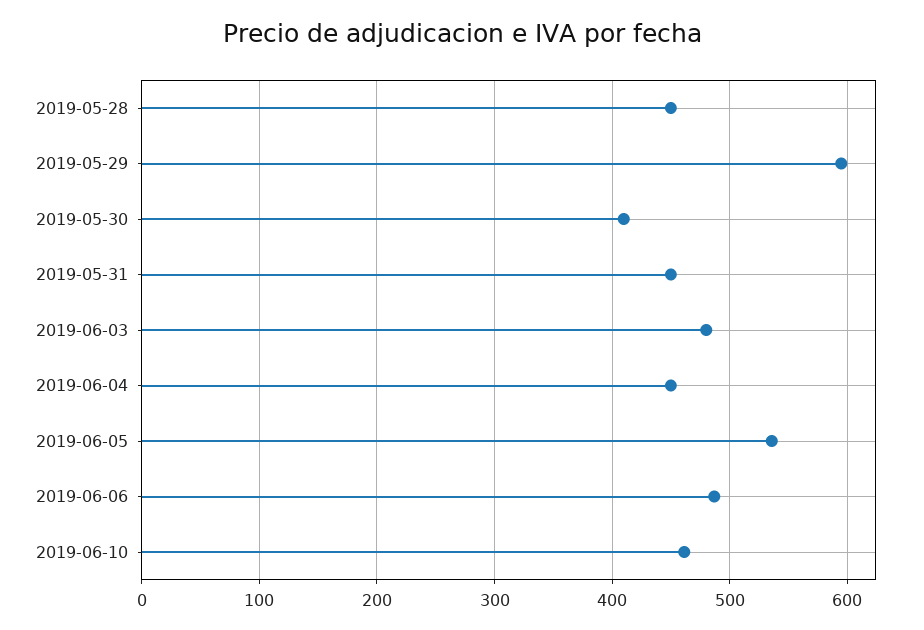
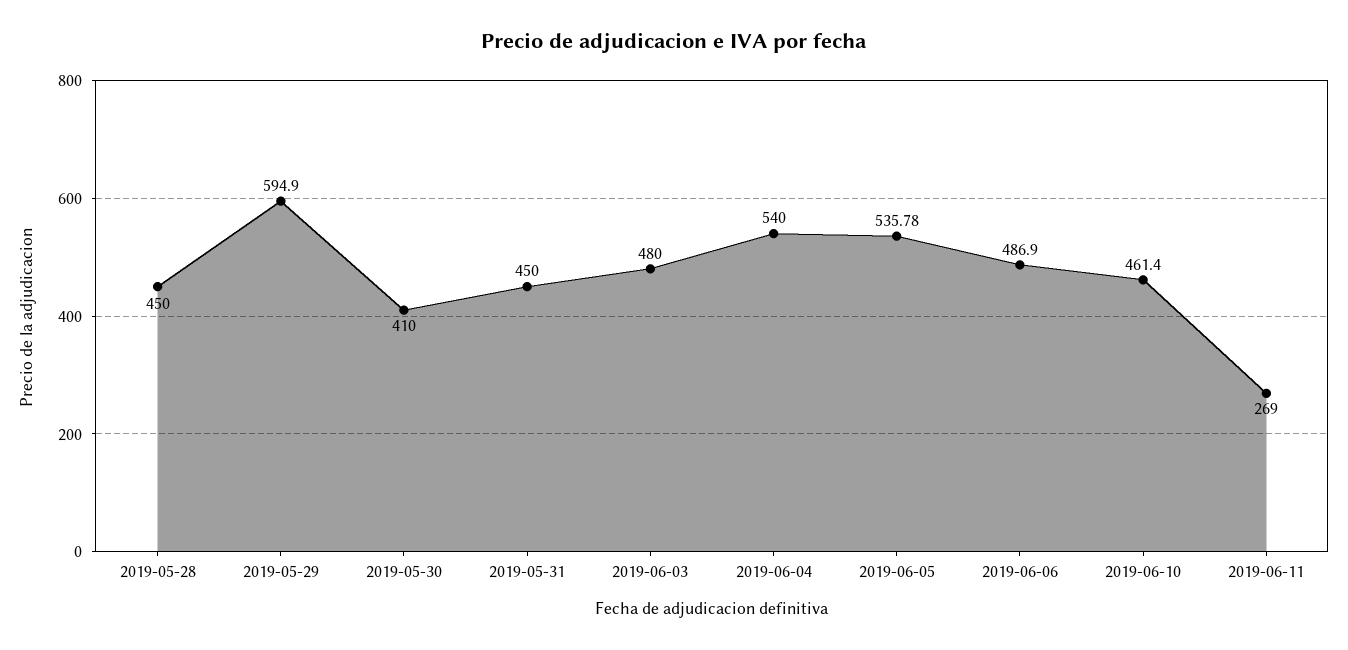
2019-06-04: 450 -> 540
2019-06-11: none -> 269

